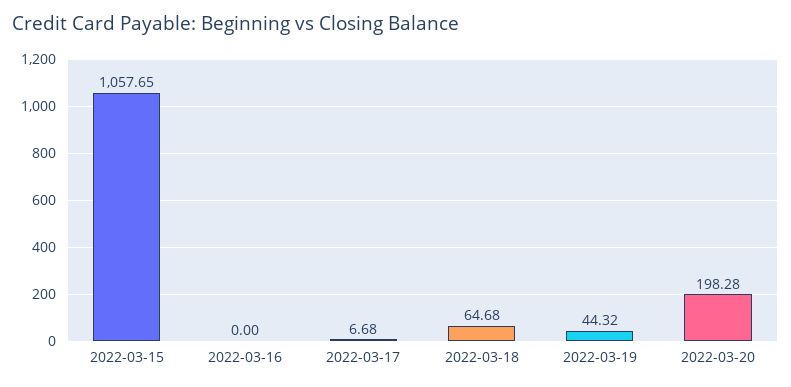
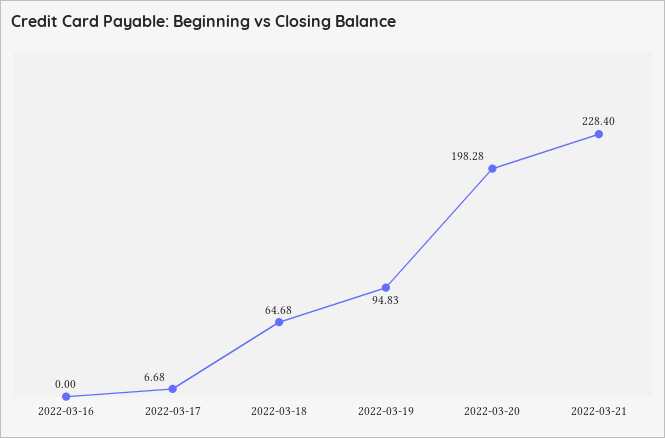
2022-03-15: 1057.65 -> none
2022-03-19: 44.32 -> 94.83
2022-03-21: none -> 228.4

